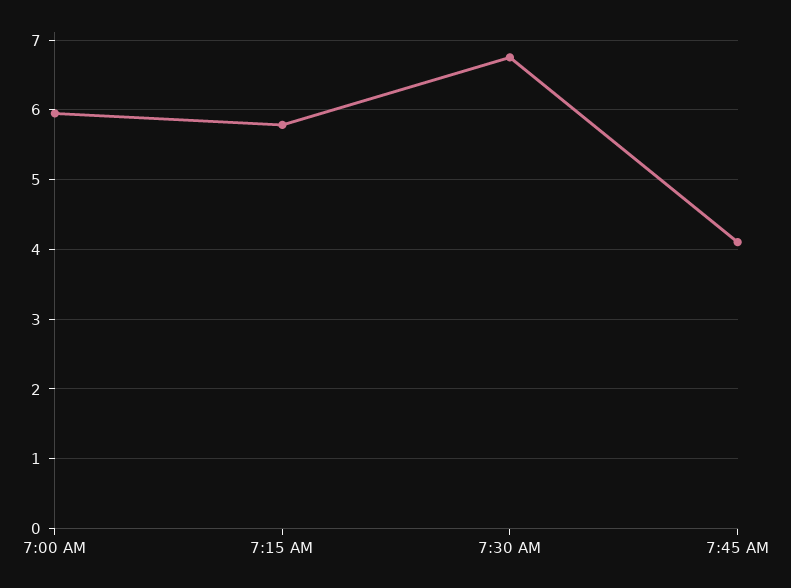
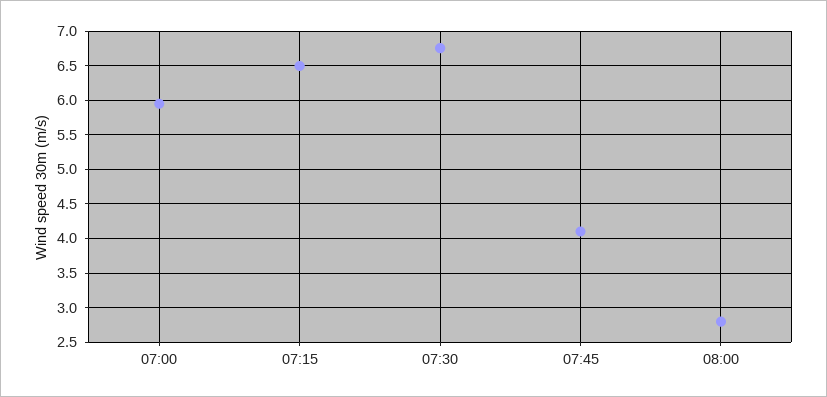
7:15 AM: 5.8 -> 6.5
08:00: none -> 2.8

